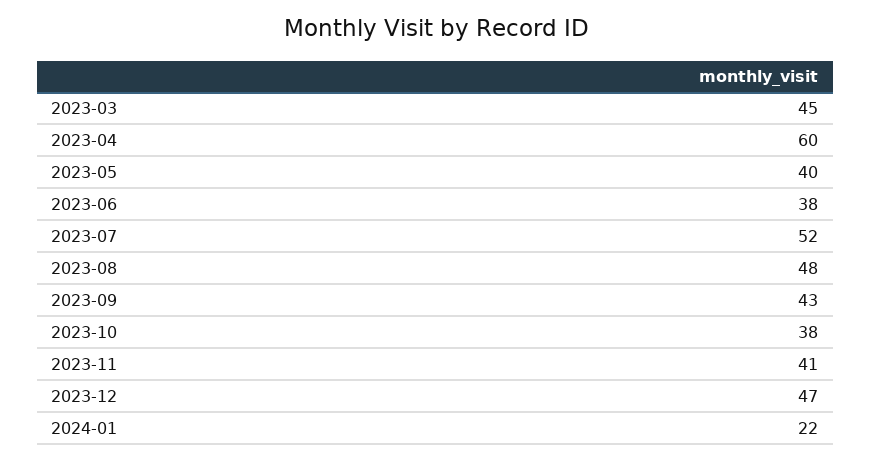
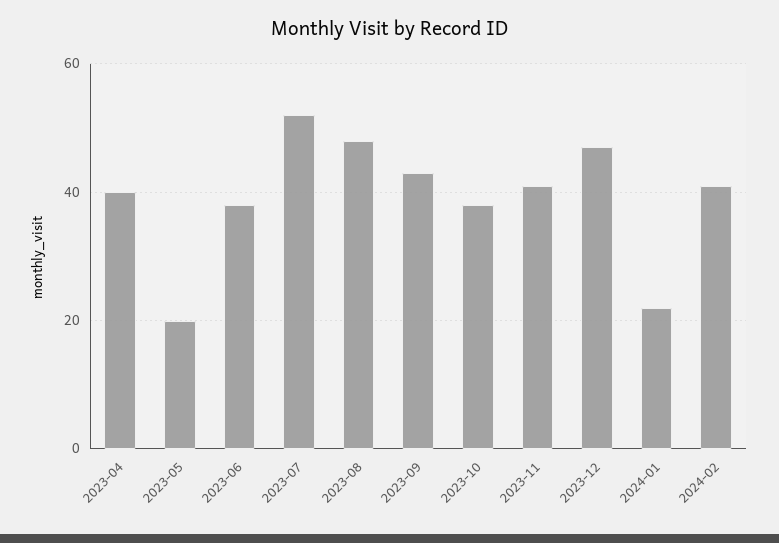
2023-03: 45 -> none
2023-04: 60 -> 40
2023-05: 40 -> 20
2024-02: none -> 40

